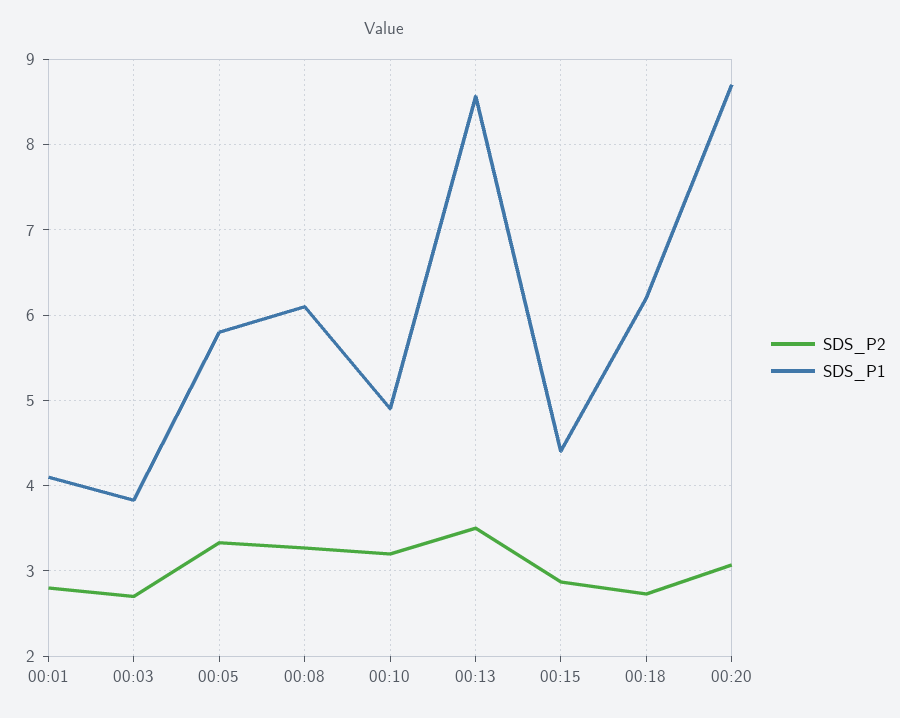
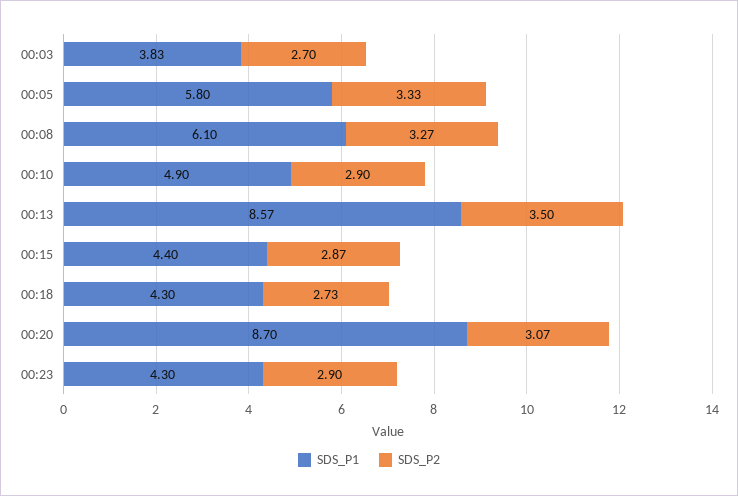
SDS_P2, 00:01: 2.8 -> none
SDS_P1, 00:01: 4.1 -> none
SDS_P2, 00:10: 3.2 -> 2.9
SDS_P1, 00:18: 6.2 -> 4.3
SDS_P1, 00:23: none -> 4.3
SDS_P2, 00:23: none -> 2.9

